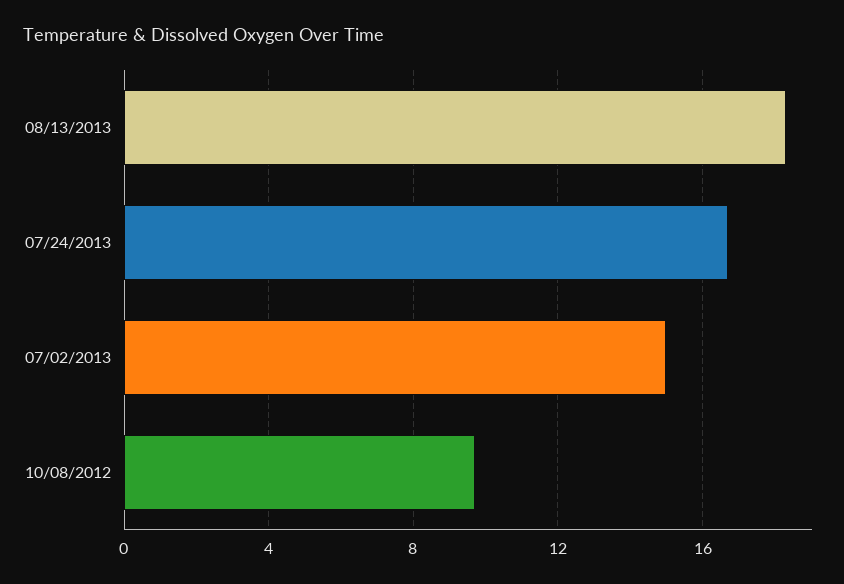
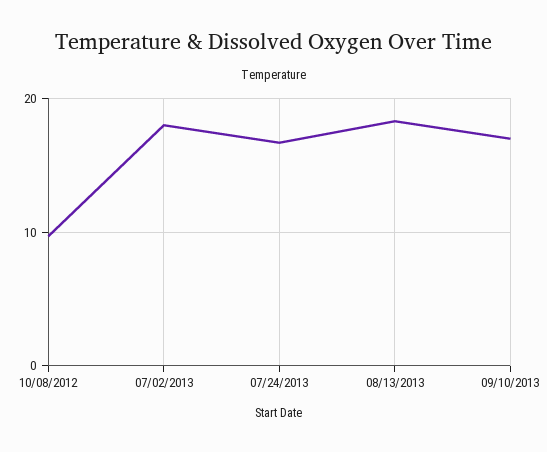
07/02/2013: 15 -> 18
09/10/2013: none -> 17

